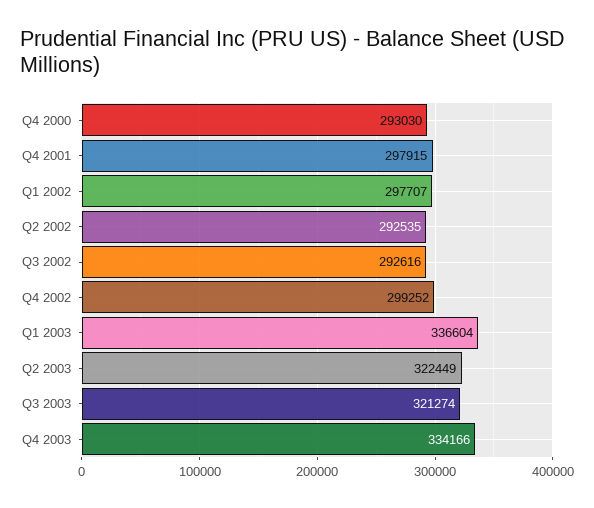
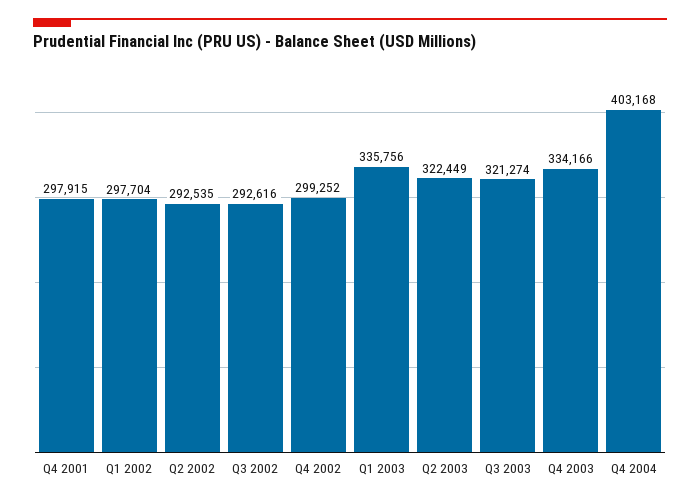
Q4 2000: 293030 -> none
Q1 2002: 297707 -> 297704
Q1 2003: 336604 -> 335756
Q4 2004: none -> 403168

